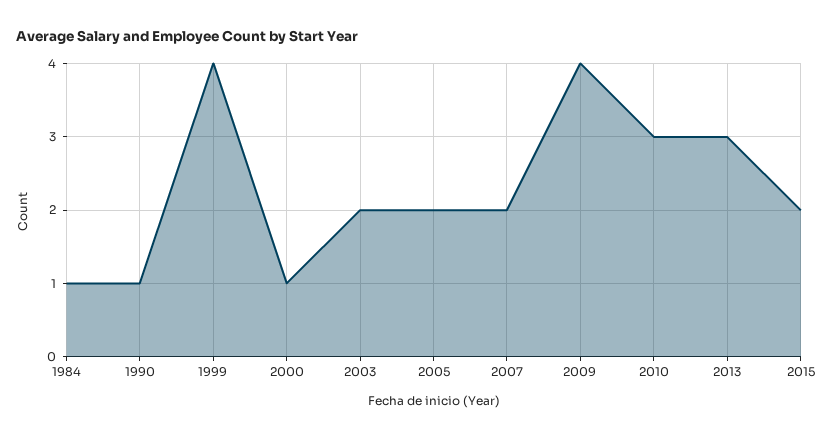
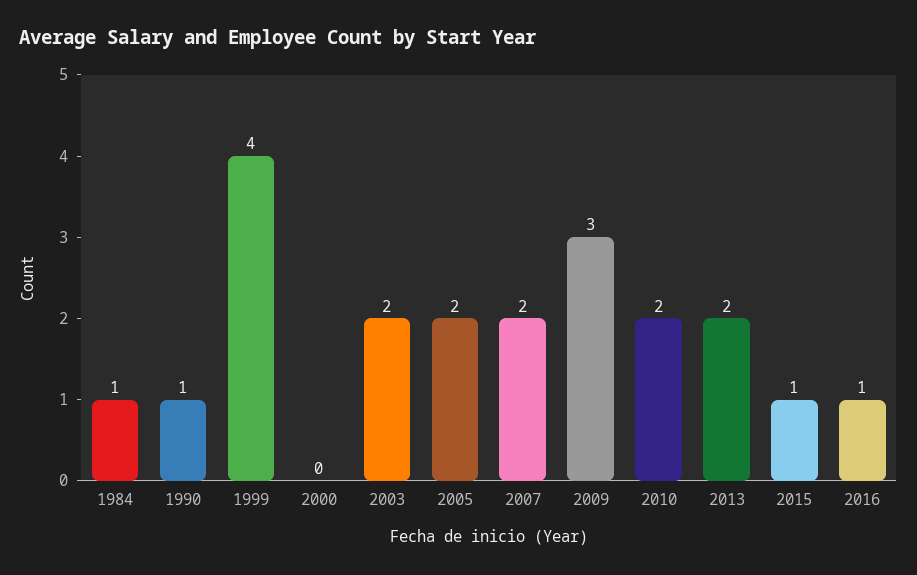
2000: 1 -> 0
2009: 4 -> 3
2010: 3 -> 2
2013: 3 -> 2
2015: 2 -> 1
2016: none -> 1

